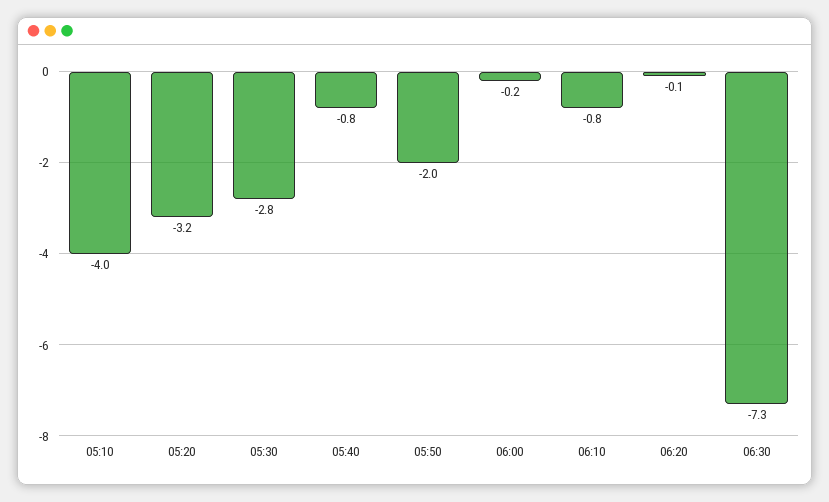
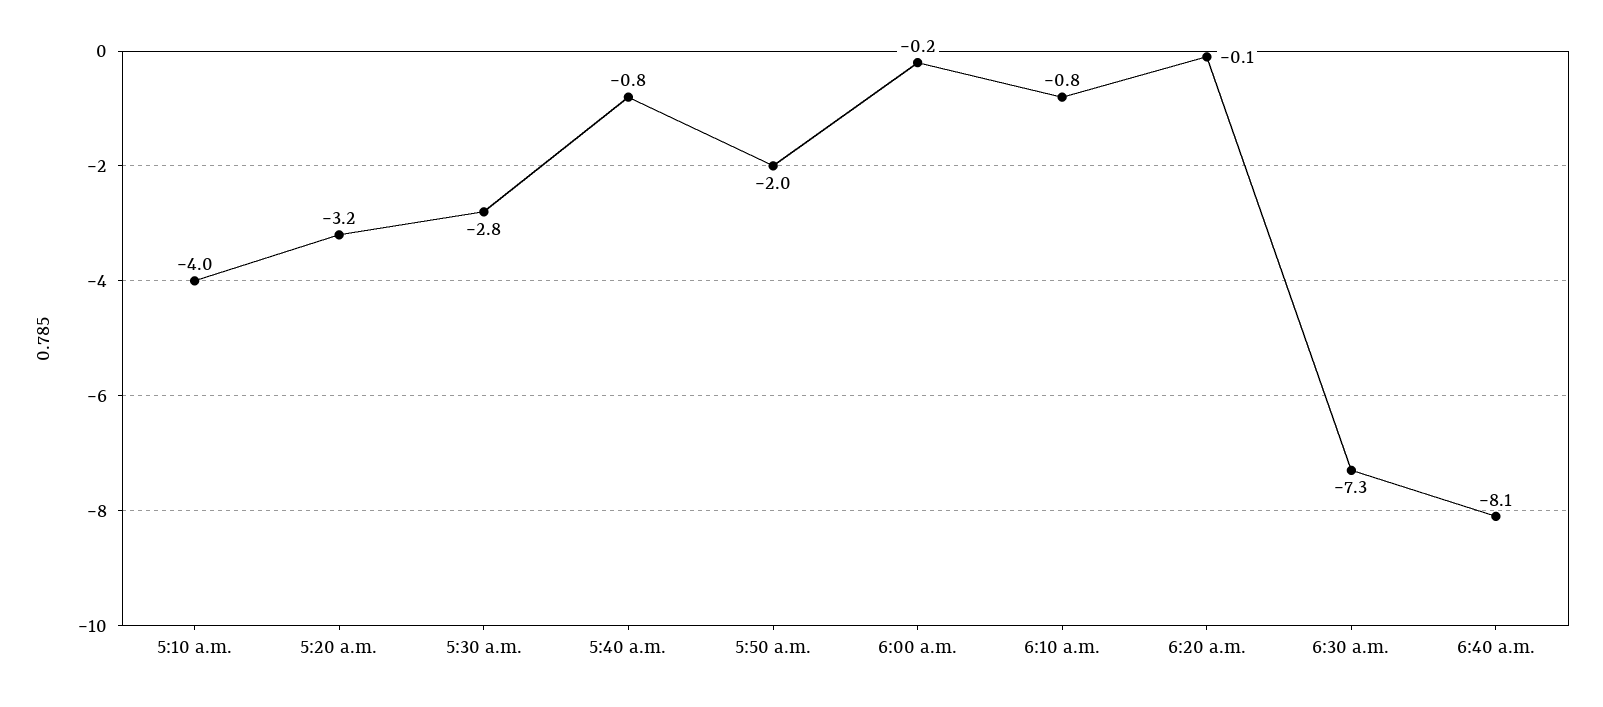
6:40 a.m.: none -> -8.1

